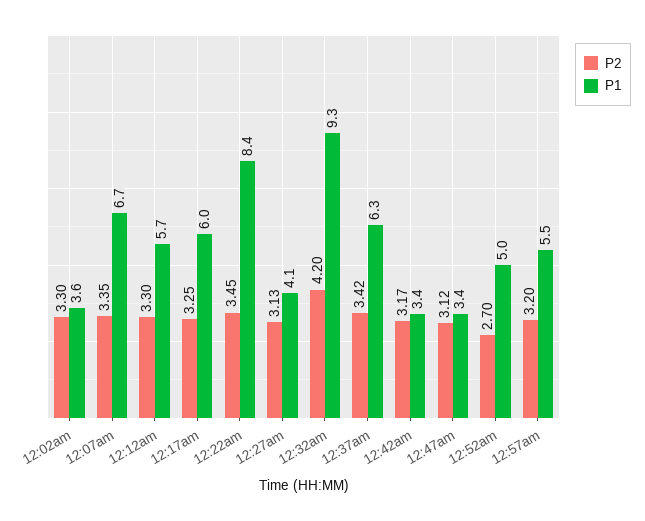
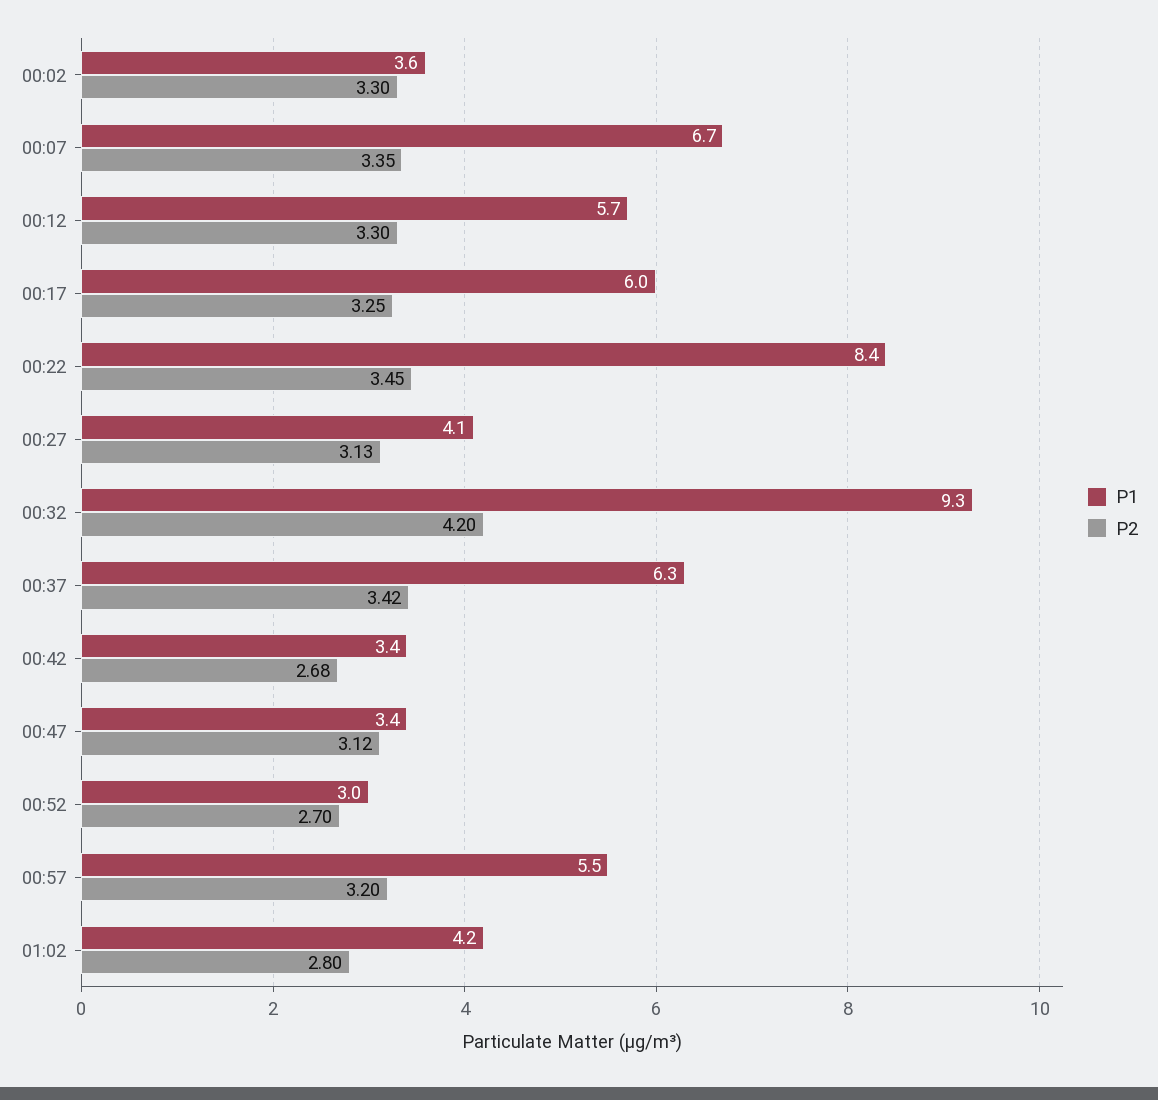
P2, 12:42am: 3.17 -> 2.68
P1, 12:52am: 5 -> 3
P1, 01:02: none -> 4.2
P2, 01:02: none -> 2.8

